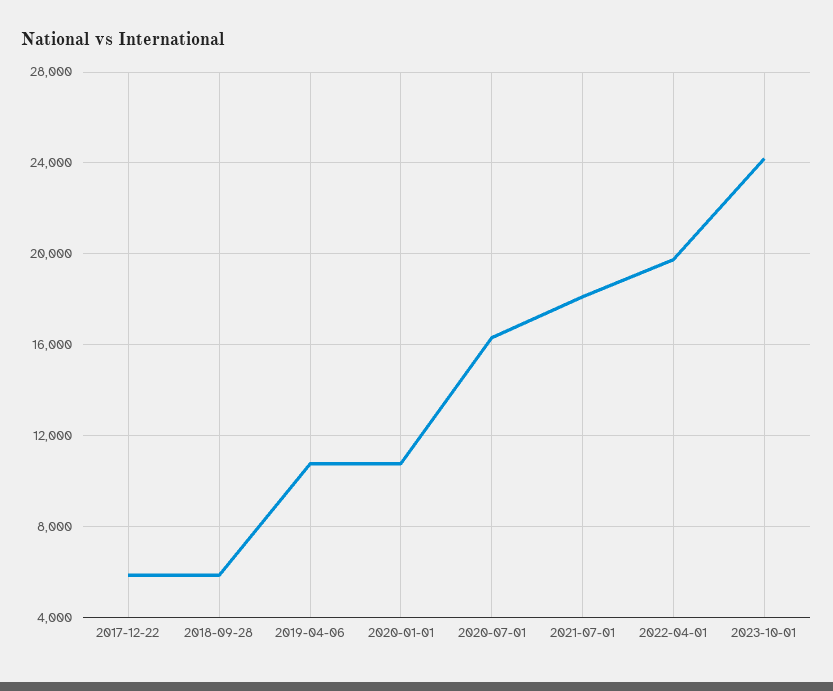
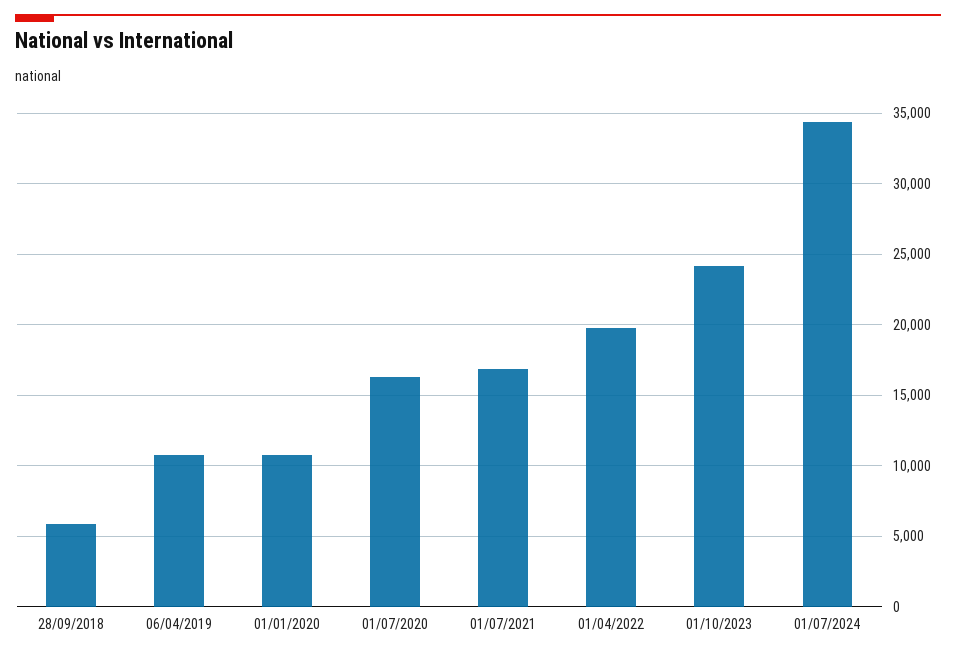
2017-12-22: 6000 -> none
2021-07-01: 18000 -> 17000
01/07/2024: none -> 34500

